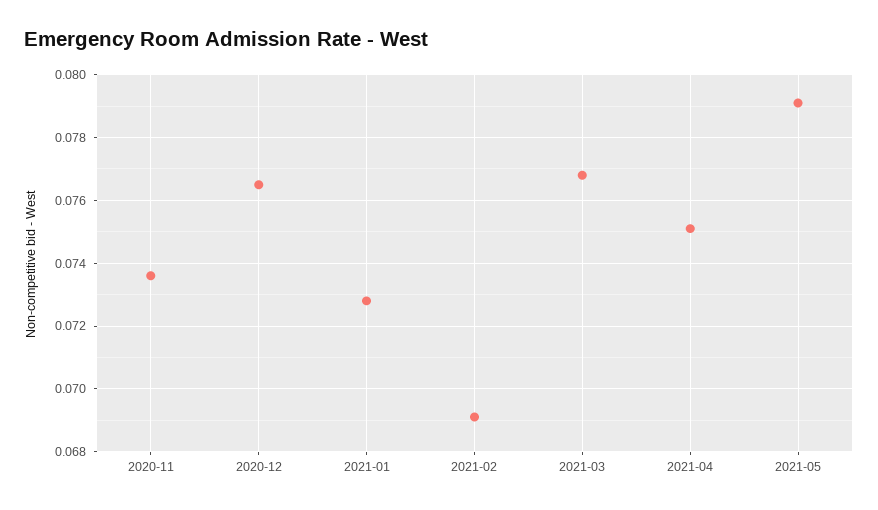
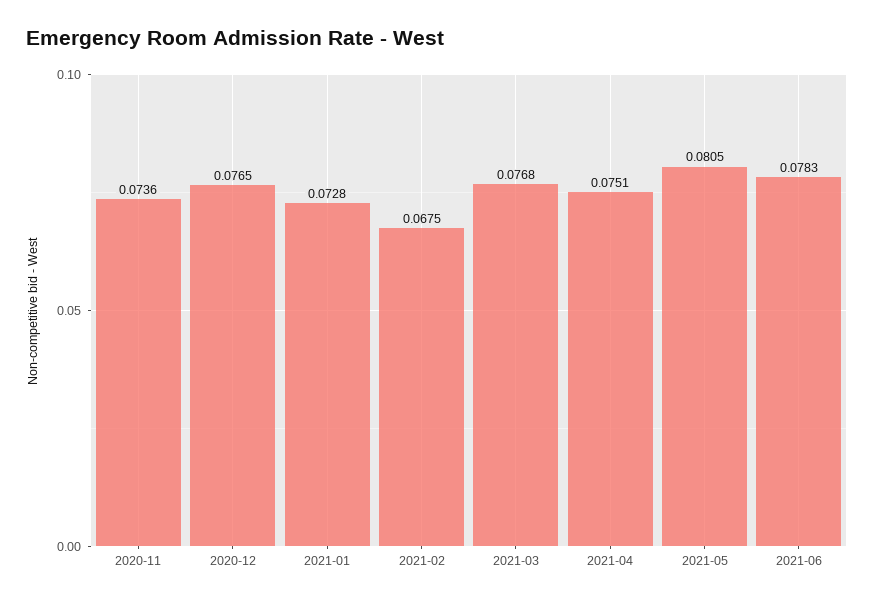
2021-02: 0.069 -> 0.0675
2021-05: 0.079 -> 0.0805
2021-06: none -> 0.0783

